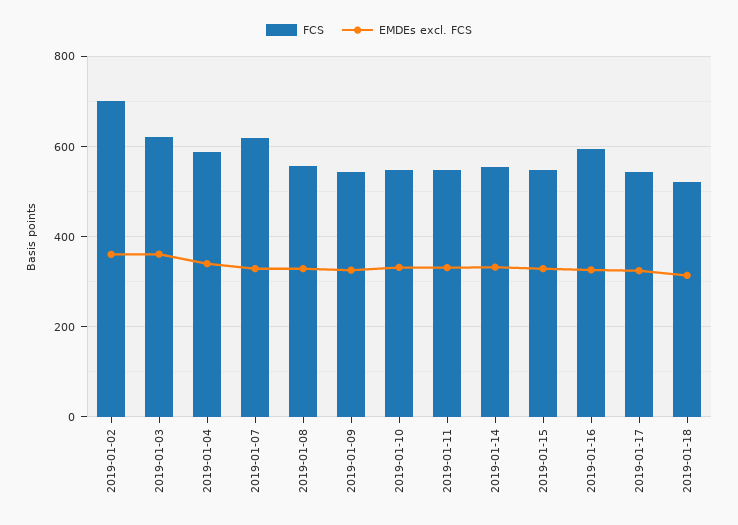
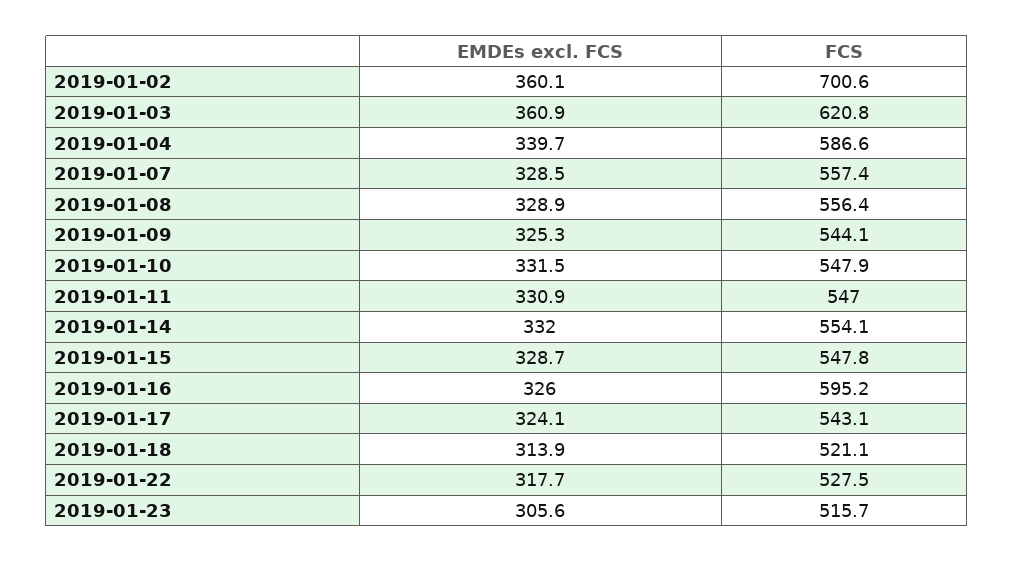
FCS, 2019-01-07: 620 -> 557.4
EMDEs excl. FCS, 2019-01-22: none -> 317.7
FCS, 2019-01-22: none -> 527.5
EMDEs excl. FCS, 2019-01-23: none -> 305.6
FCS, 2019-01-23: none -> 515.7

